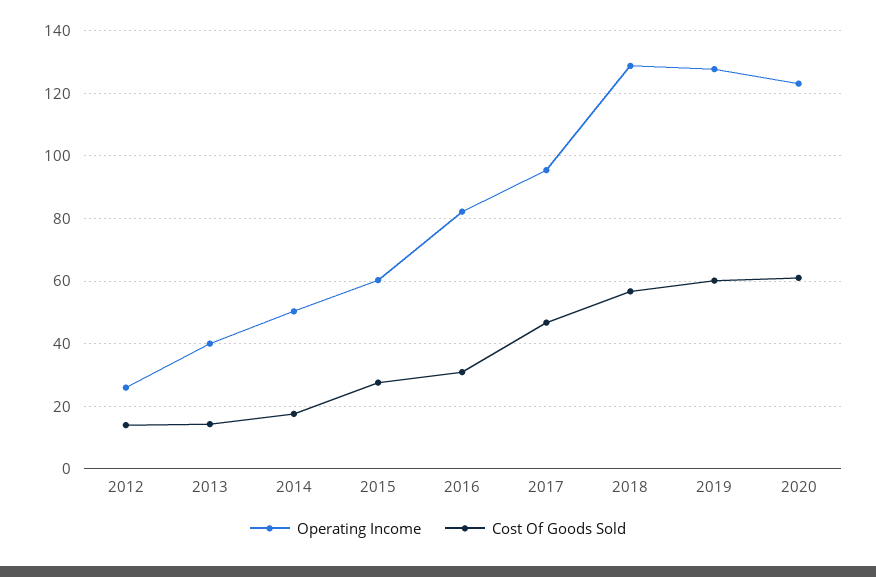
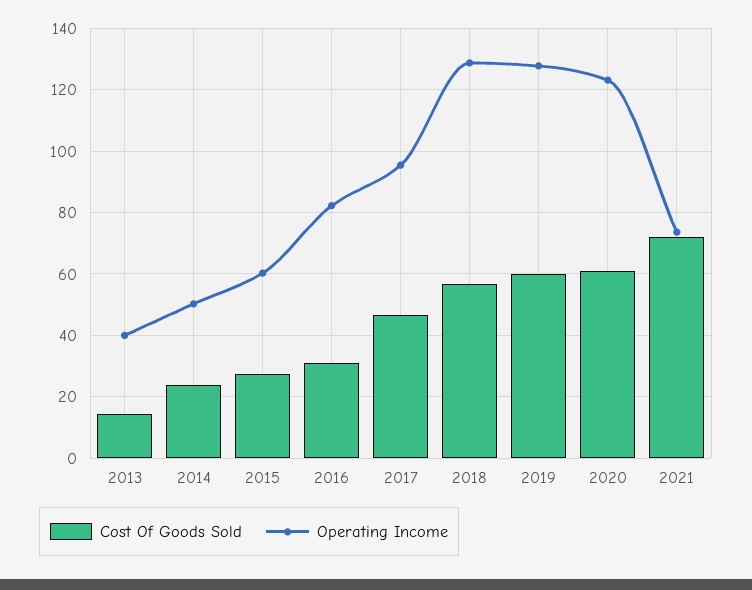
Operating Income, 2012: 26 -> none
Cost Of Goods Sold, 2012: 14 -> none
Cost Of Goods Sold, 2014: 18 -> 24
Cost Of Goods Sold, 2021: none -> 72
Operating Income, 2021: none -> 74

